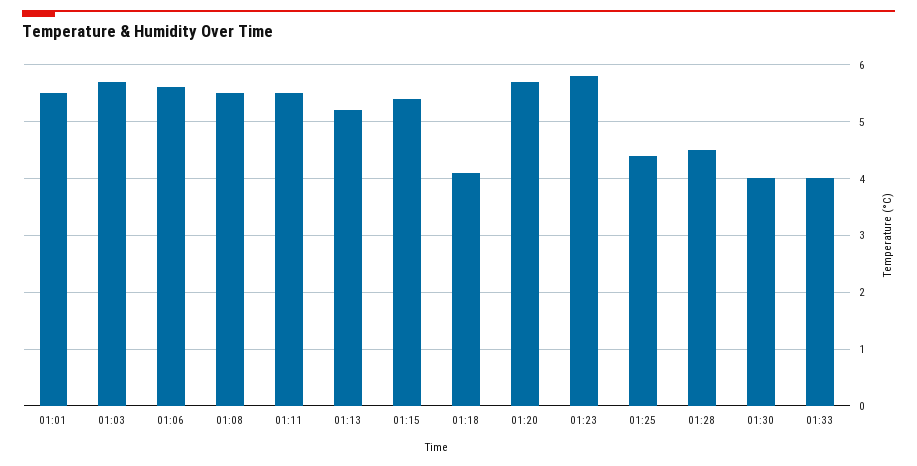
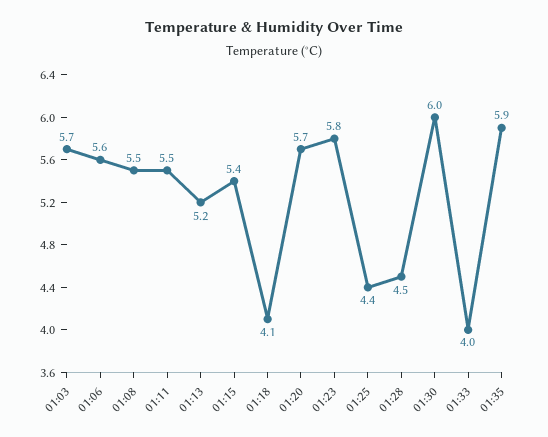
01:01: 5.5 -> none
01:30: 4 -> 6
01:35: none -> 5.9

